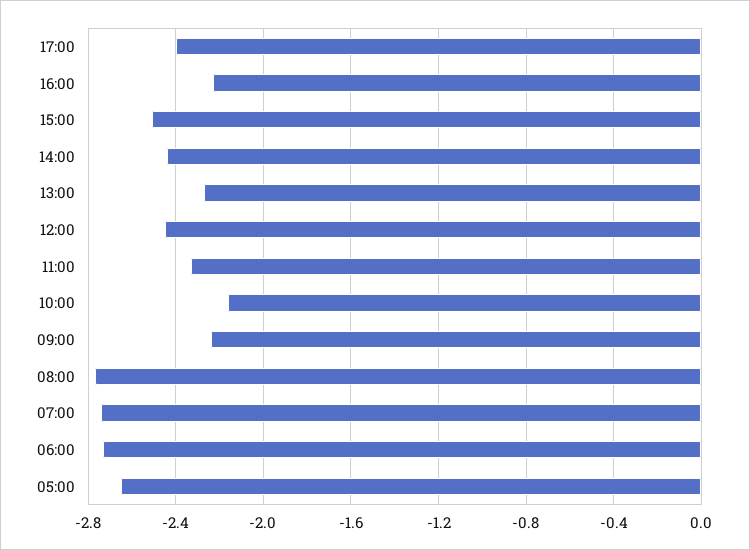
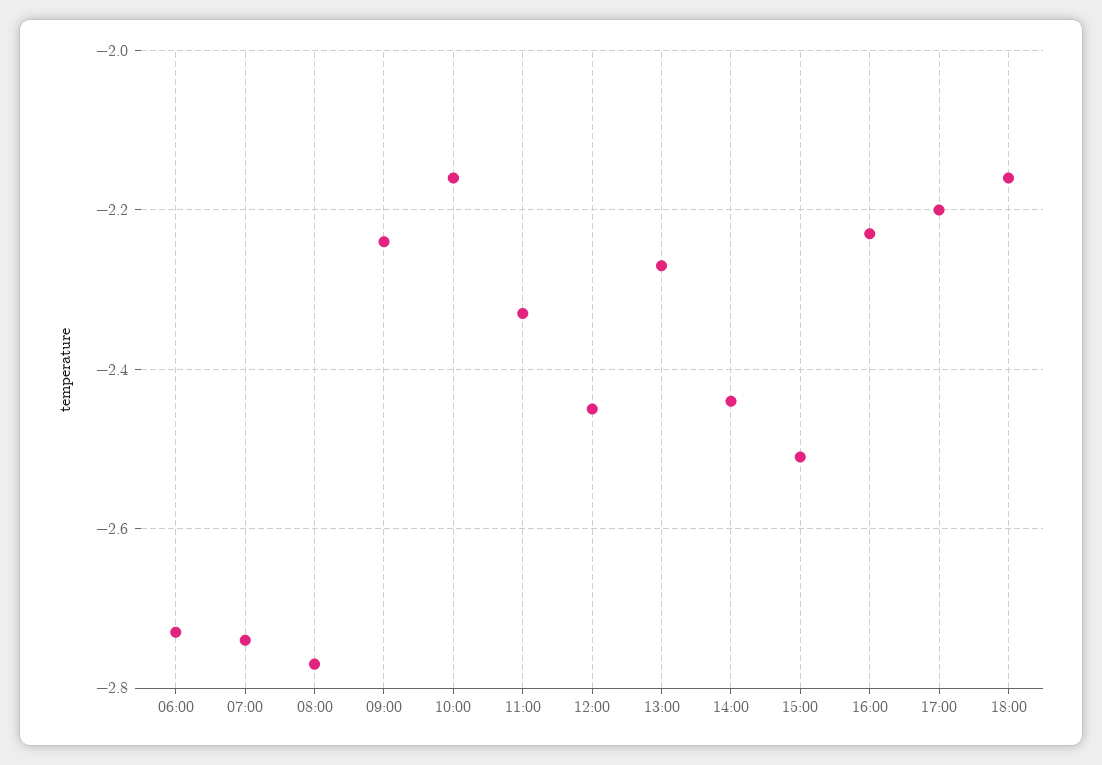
17:00: -2.4 -> -2.2
05:00: -2.65 -> none
18:00: none -> -2.15

